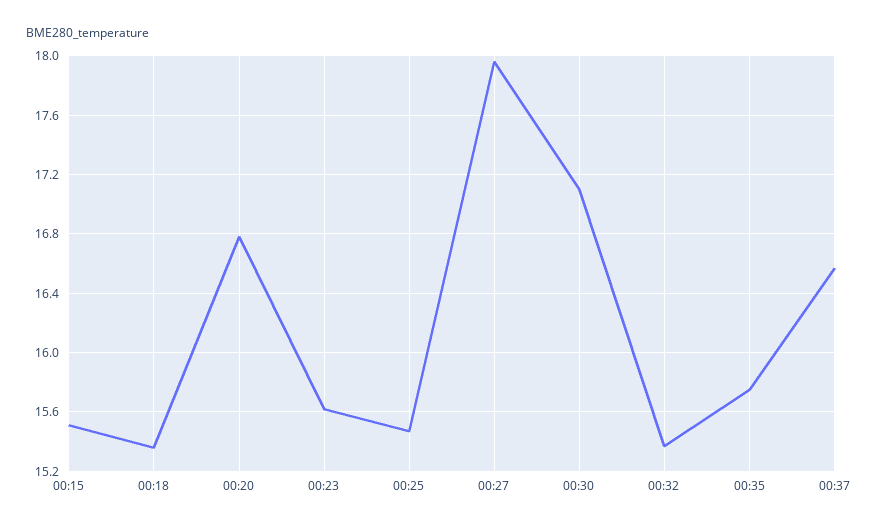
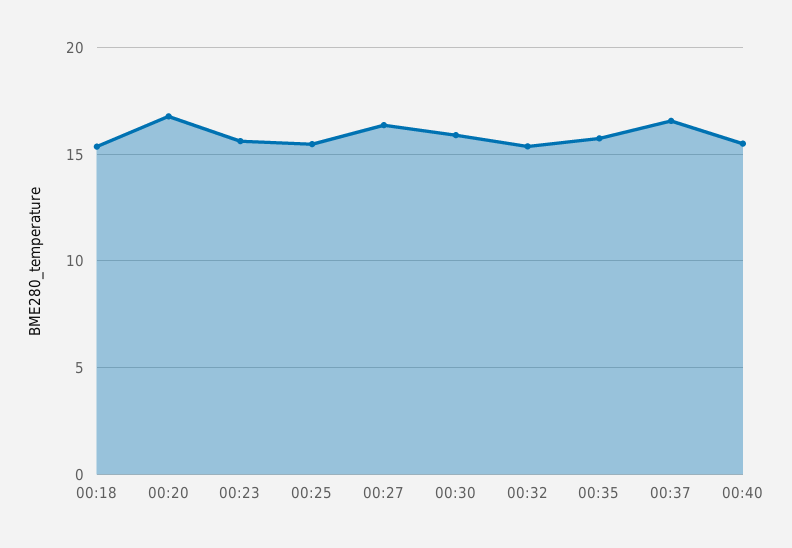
00:15: 15.5 -> none
00:27: 17.95 -> 16.5
00:30: 17.1 -> 16
00:40: none -> 15.5

